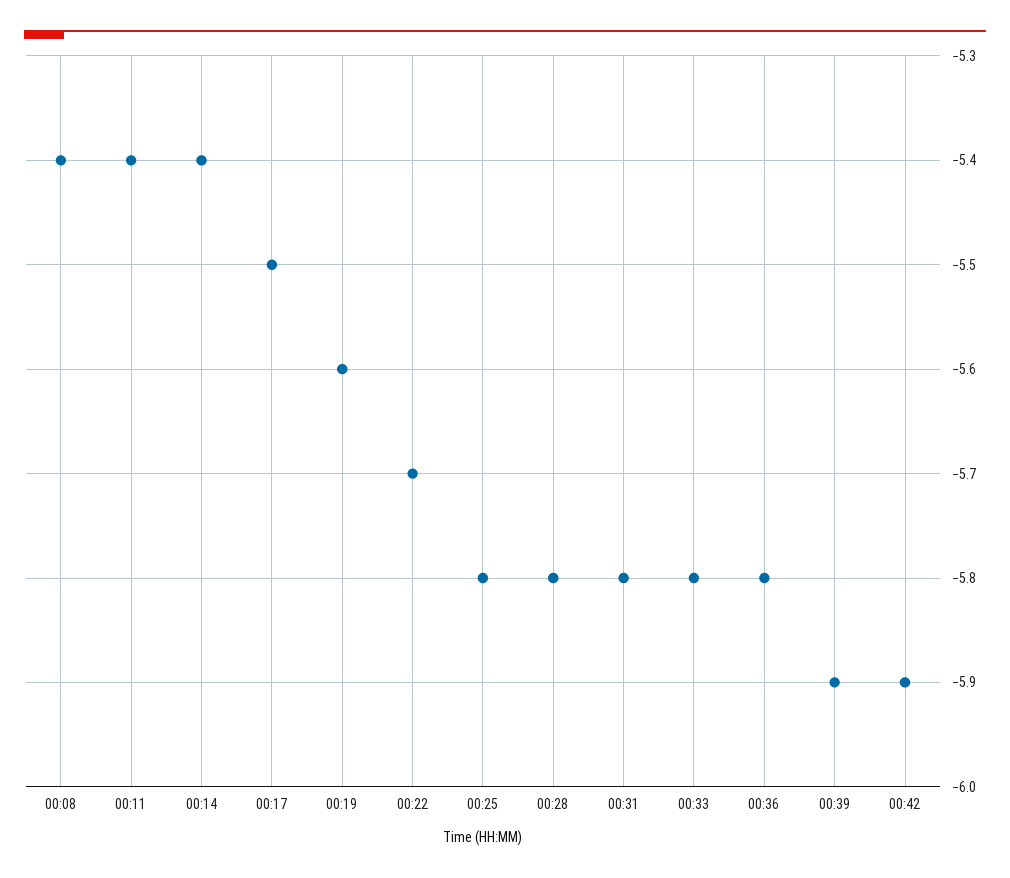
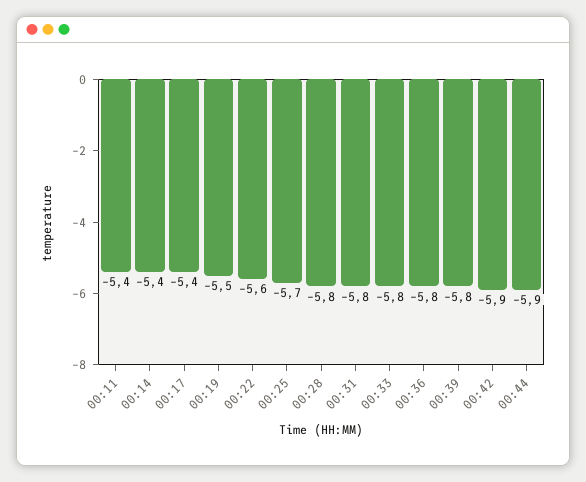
00:08: -5.4 -> none
00:17: -5.5 -> -5.4
00:19: -5.6 -> -5.5
00:22: -5.7 -> -5.6
00:25: -5.8 -> -5.7
00:39: -5.9 -> -5.8
00:44: none -> -5.9

